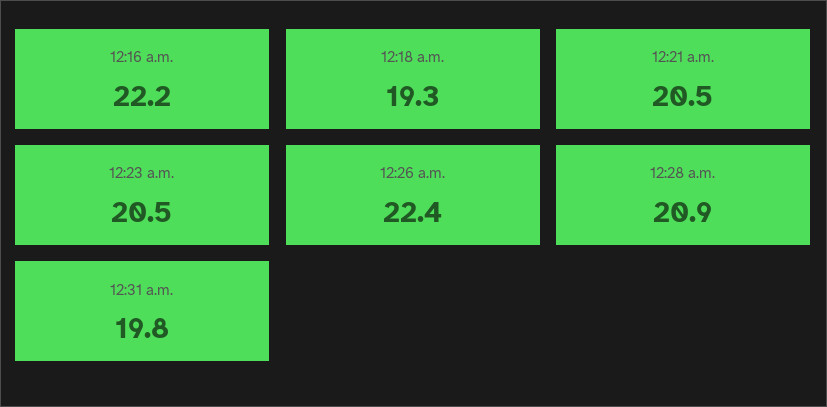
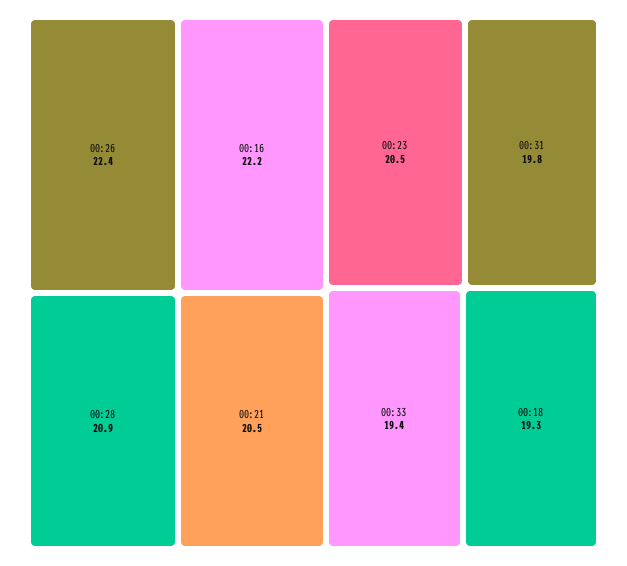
00:33: none -> 19.4

